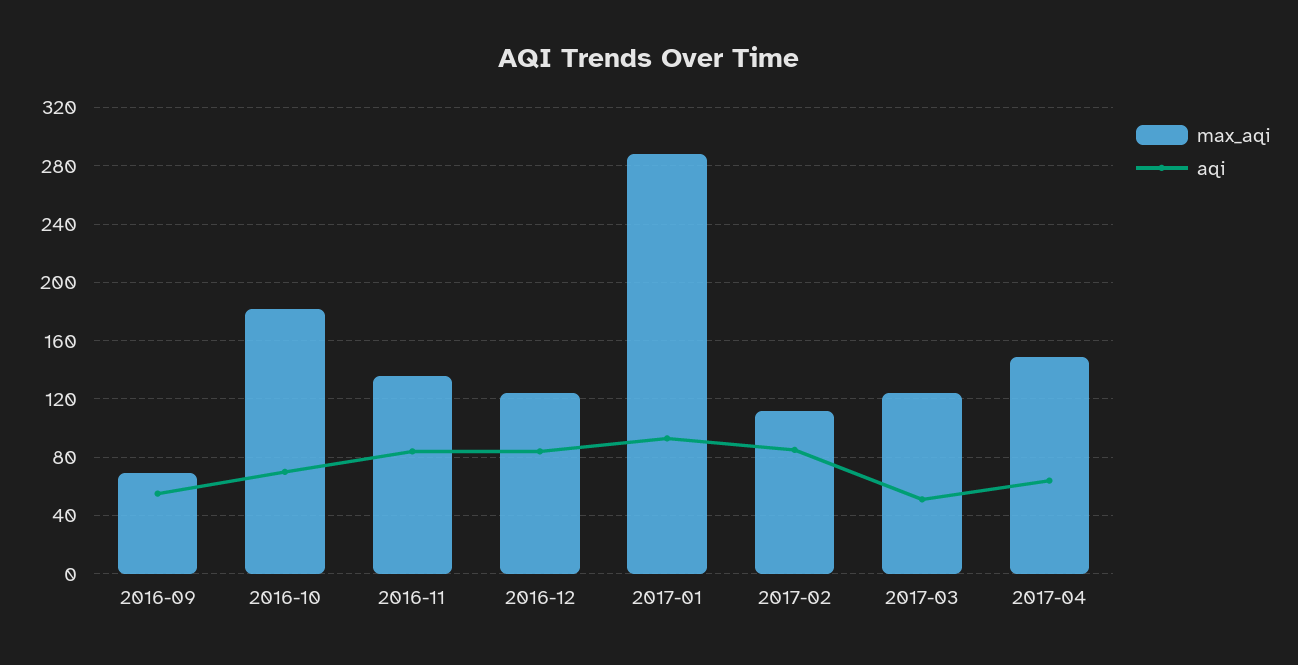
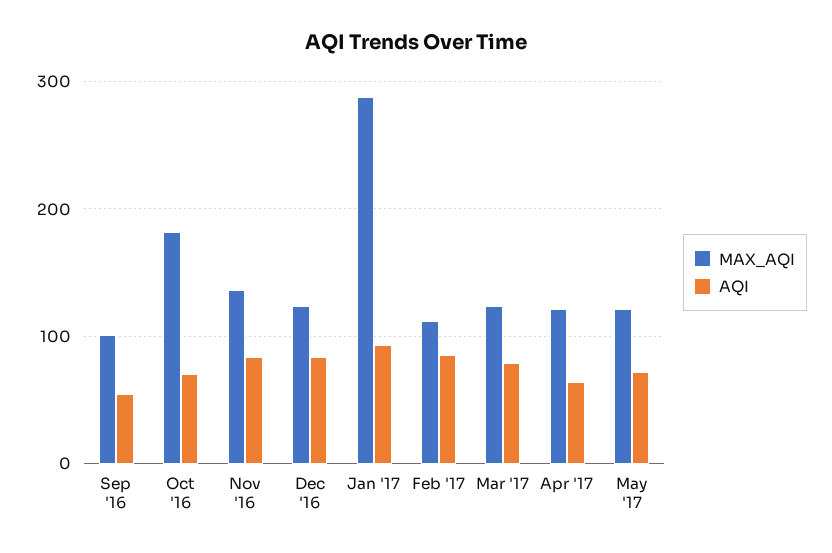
max_aqi, 2016-09: 70 -> 100
aqi, 2017-03: 50 -> 80
max_aqi, 2017-04: 150 -> 120
max_aqi, May '17: none -> 120
aqi, May '17: none -> 70

